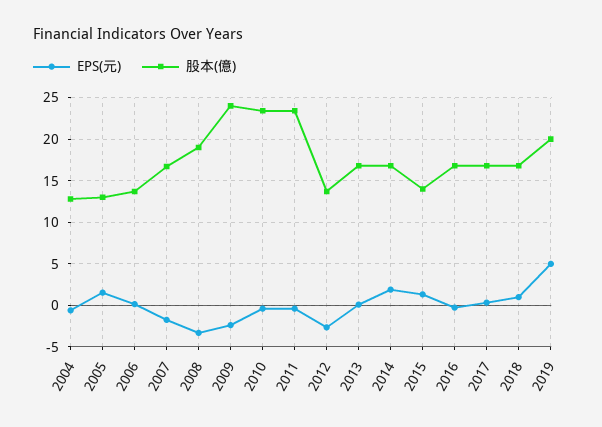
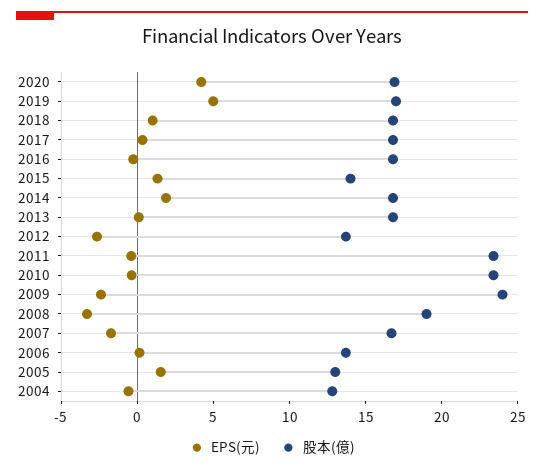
股本(億), 2019: 20 -> 17
EPS(元), 2020: none -> 4
股本(億), 2020: none -> 17

